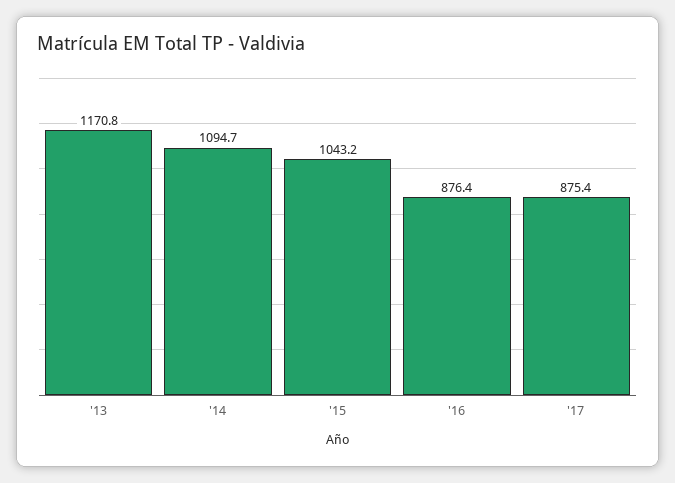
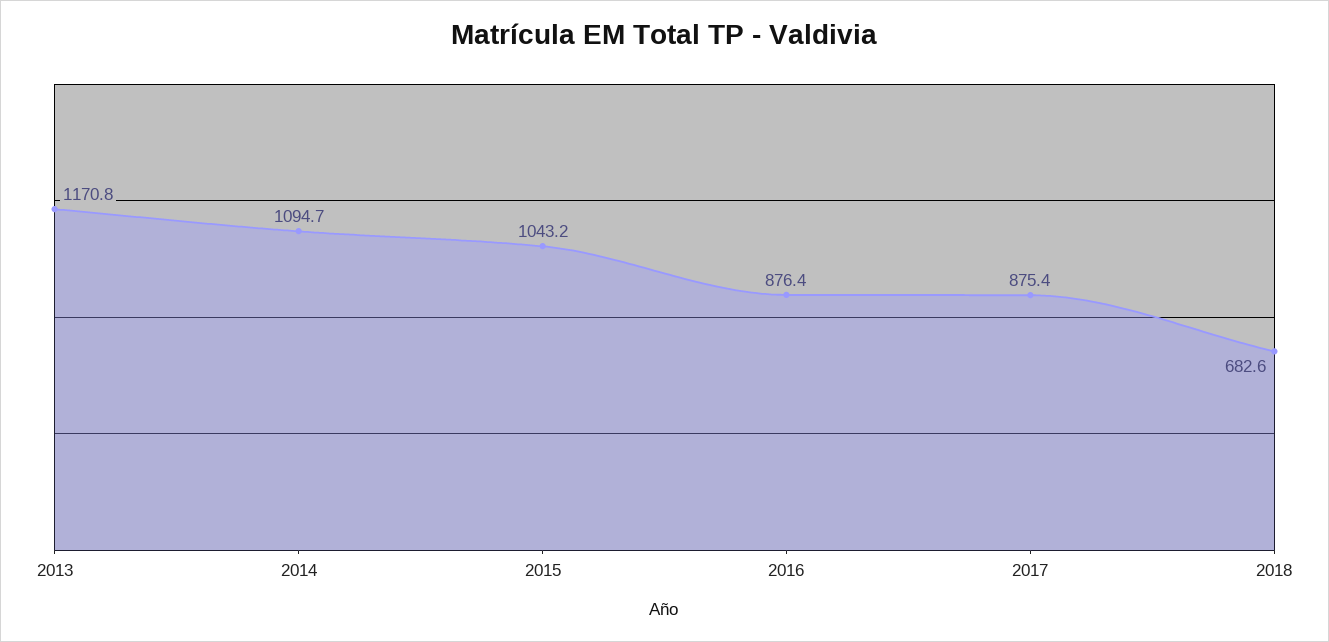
2018: none -> 682.6

